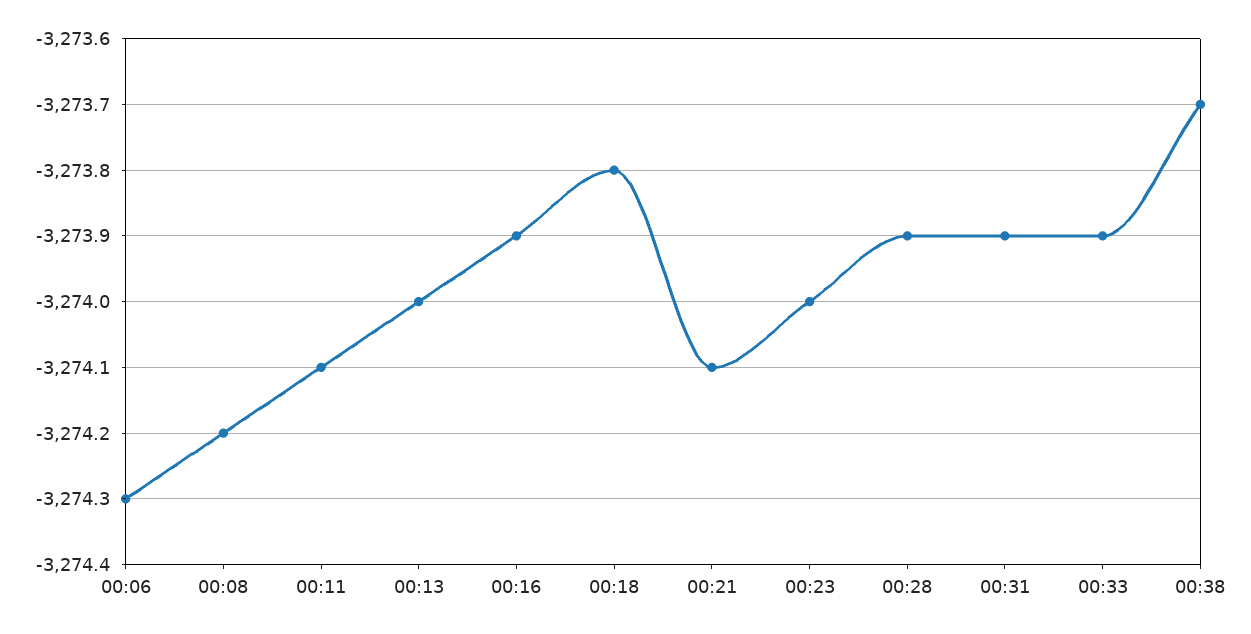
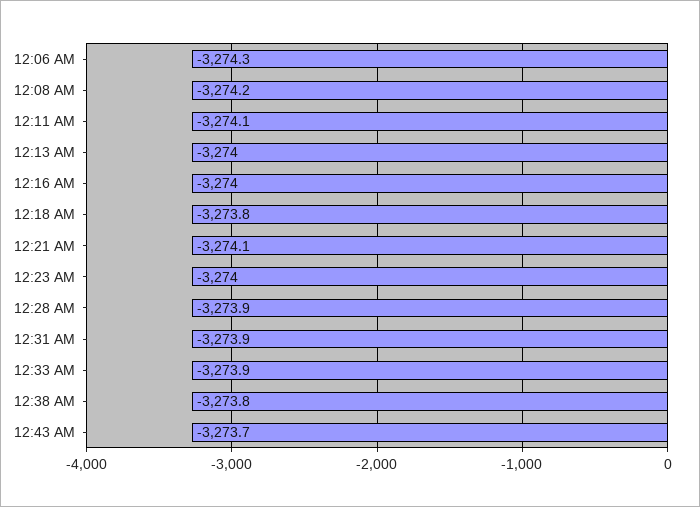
00:16: -3273.9 -> -3274
00:38: -3273.7 -> -3273.8
12:43 AM: none -> -3273.7

